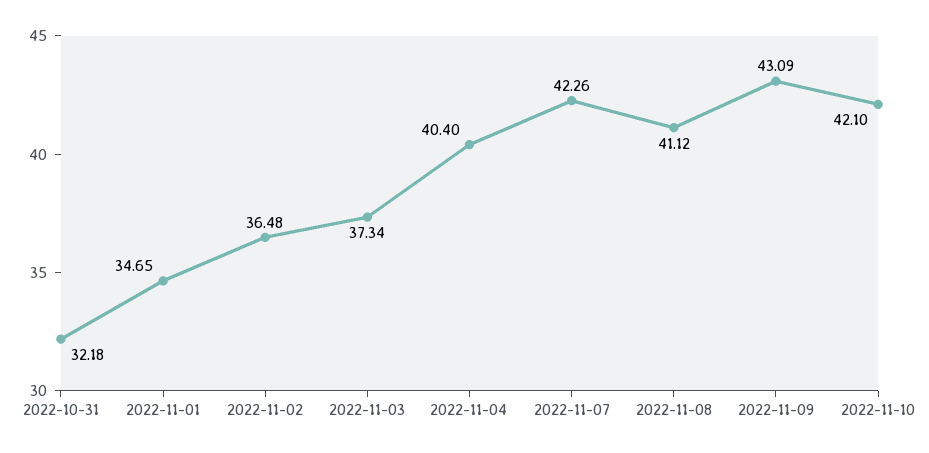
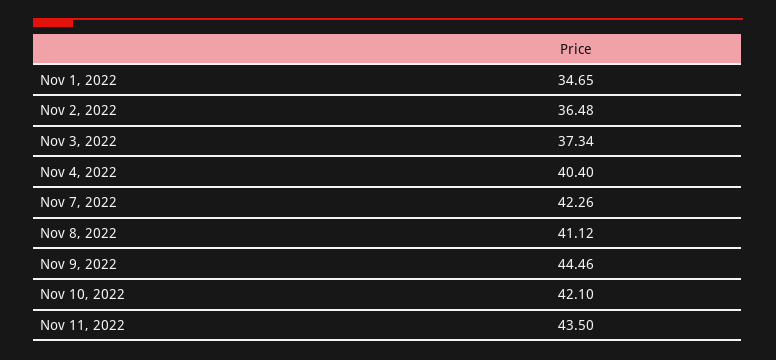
2022-10-31: 32.18 -> none
2022-11-09: 43.09 -> 44.46
Nov 11, 2022: none -> 43.5

